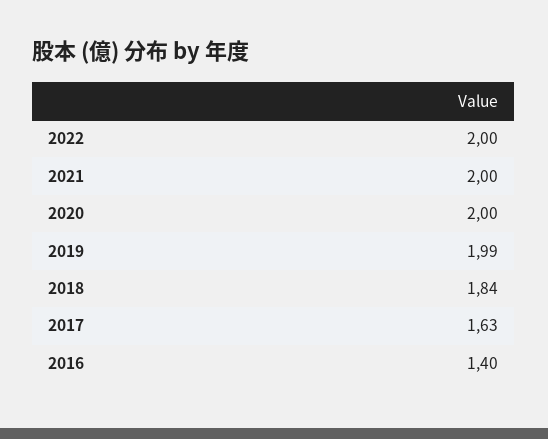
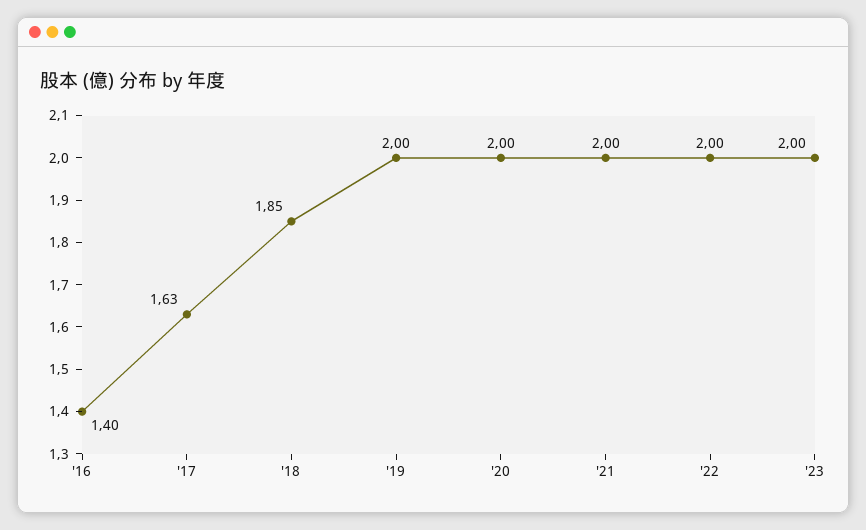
2019: 1.99 -> 2
2018: 1.84 -> 1.85
'23: none -> 2

